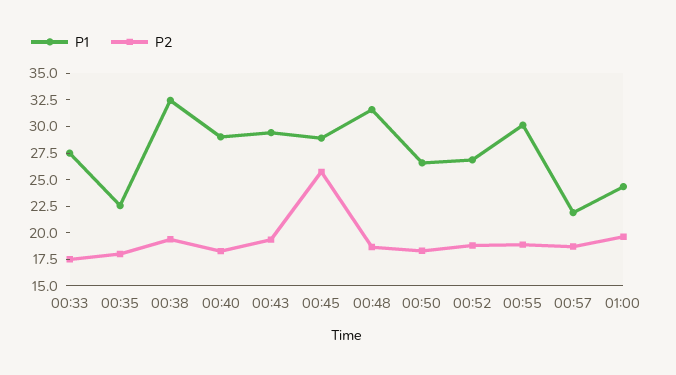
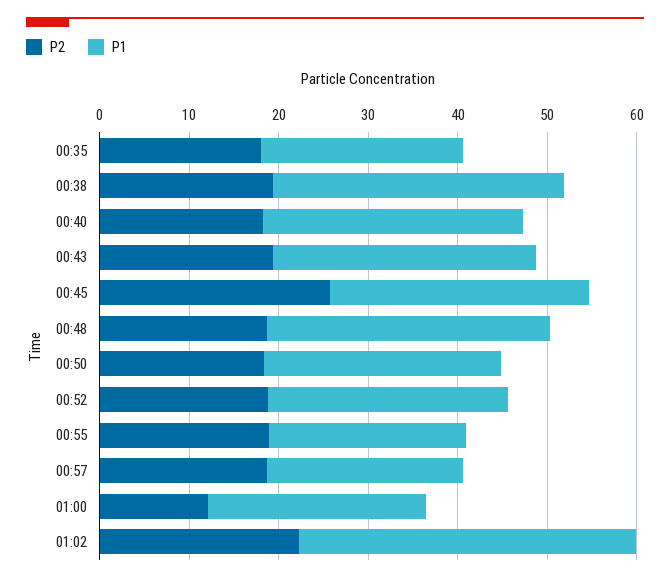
P1, 00:33: 27.5 -> none
P2, 00:33: 17.5 -> none
P1, 00:55: 30 -> 22
P2, 01:00: 20 -> 12
P2, 01:02: none -> 22
P1, 01:02: none -> 38

